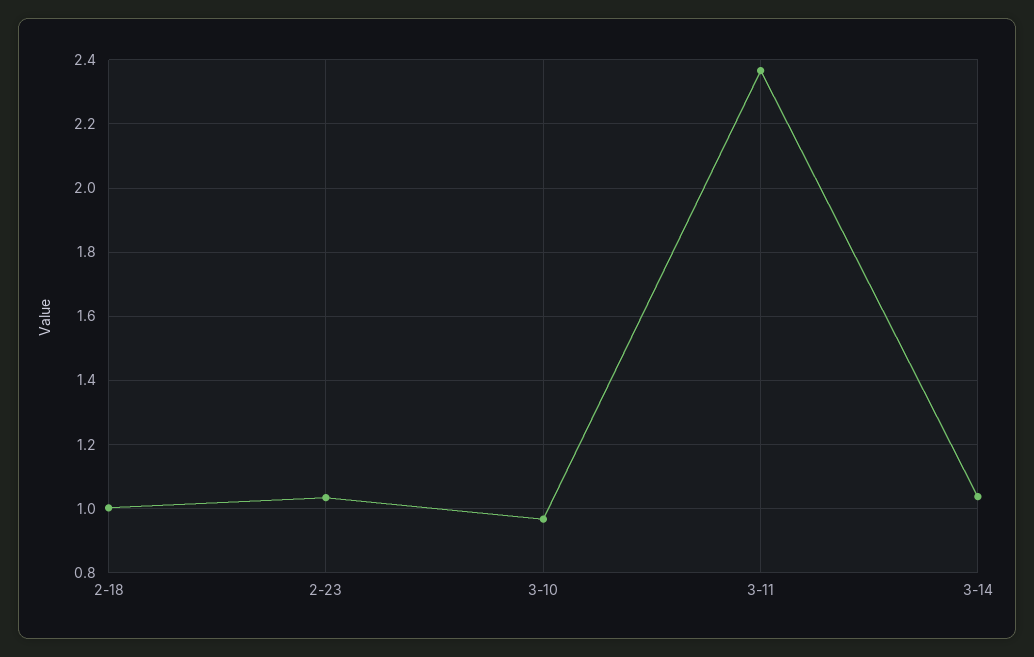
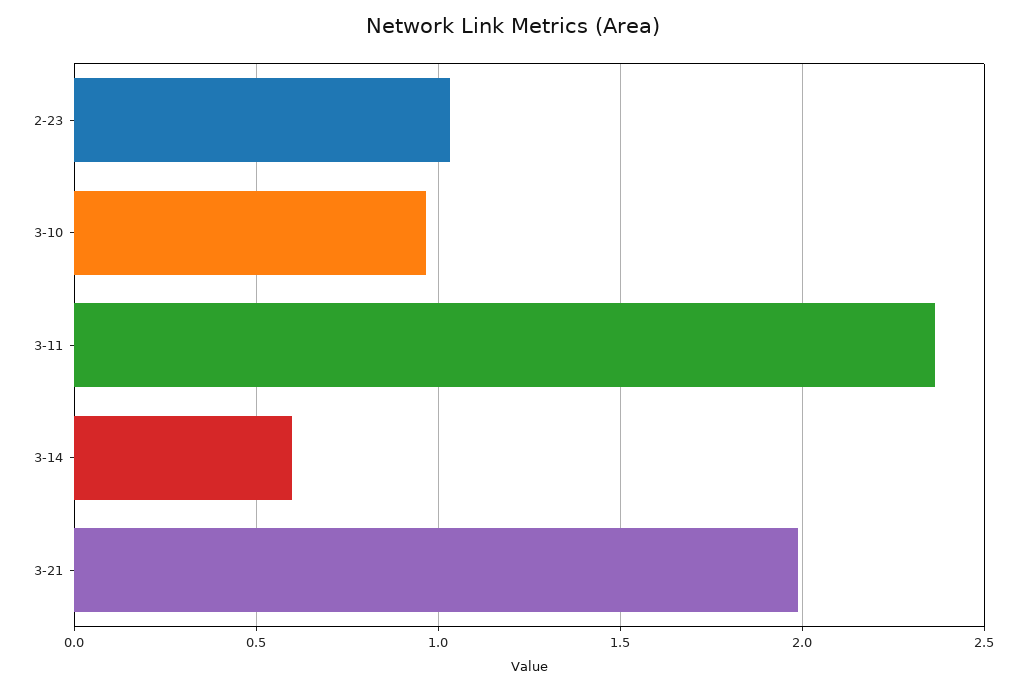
2-18: 1 -> none
3-14: 1.04 -> 0.6
3-21: none -> 2

